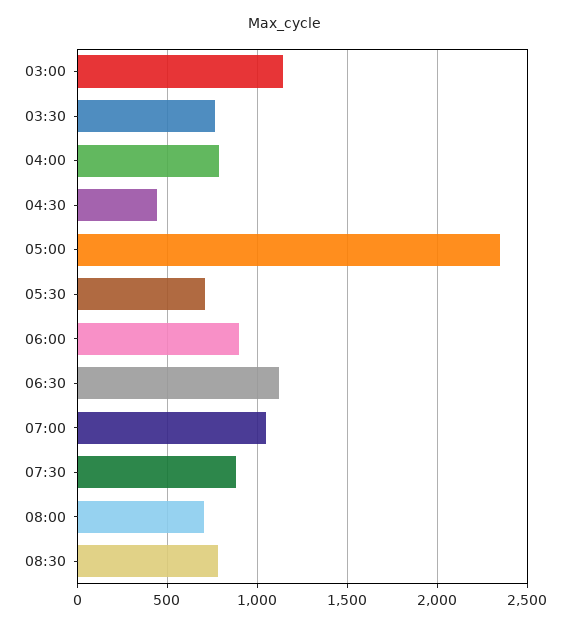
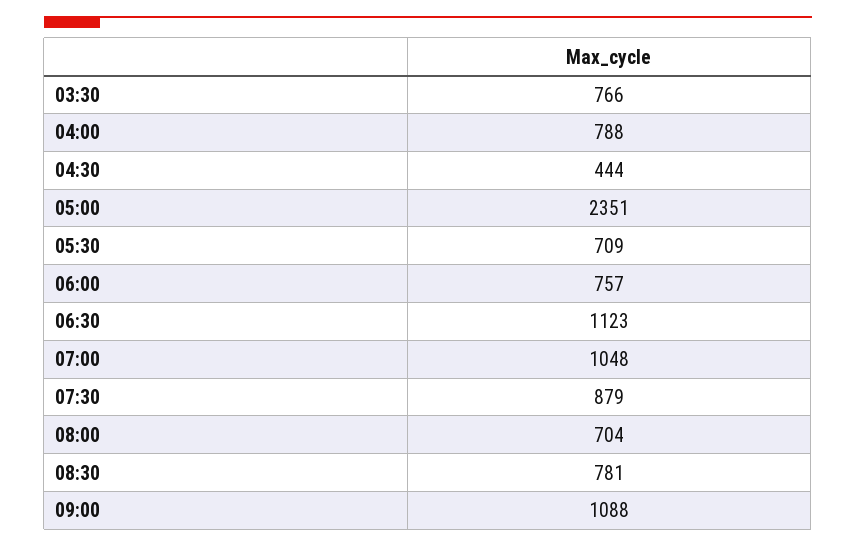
03:00: 1150 -> none
06:00: 900 -> 757
09:00: none -> 1088

